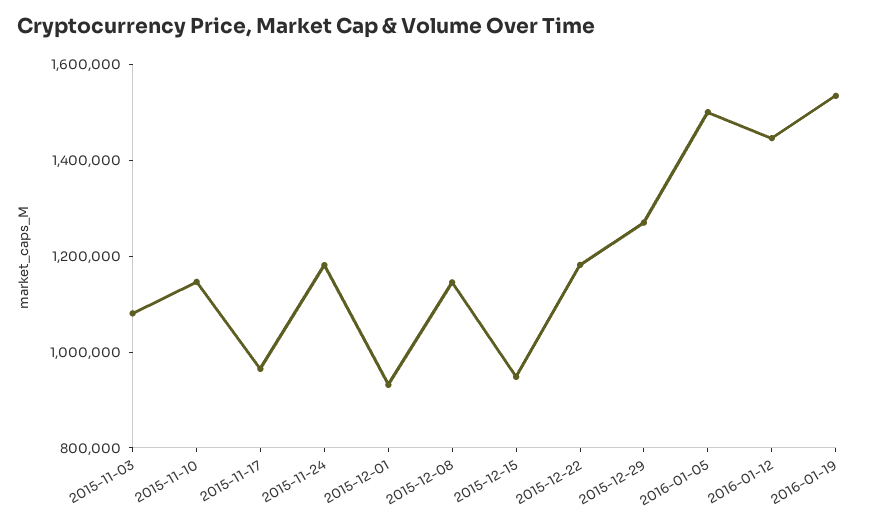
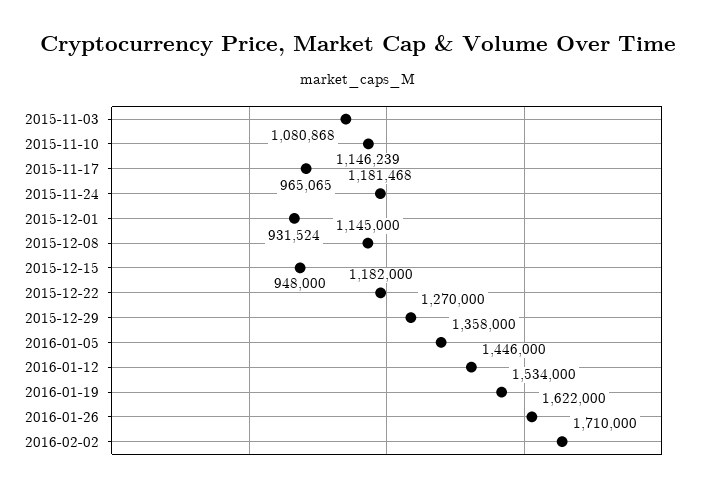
2016-01-05: 1500000 -> 1358000
2016-01-26: none -> 1622000
2016-02-02: none -> 1710000

